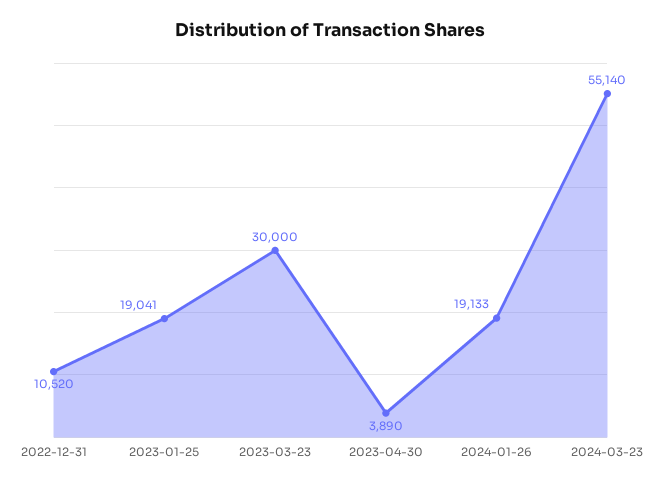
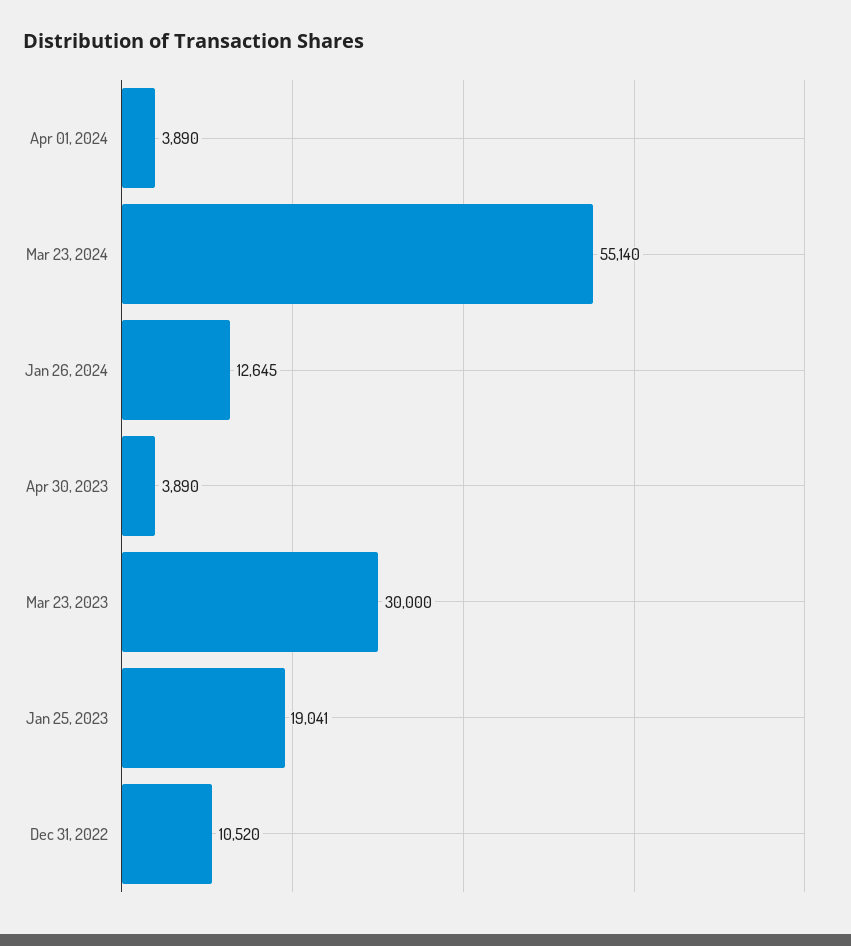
2024-01-26: 19133 -> 12645
Apr 01, 2024: none -> 3890

